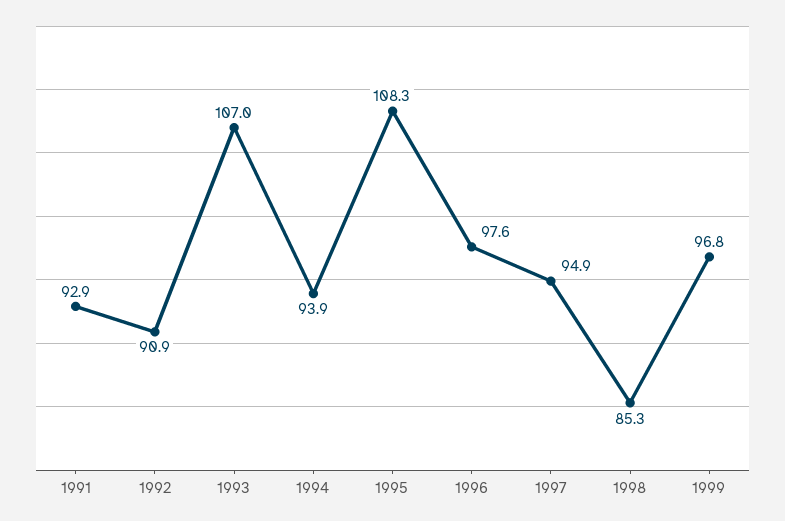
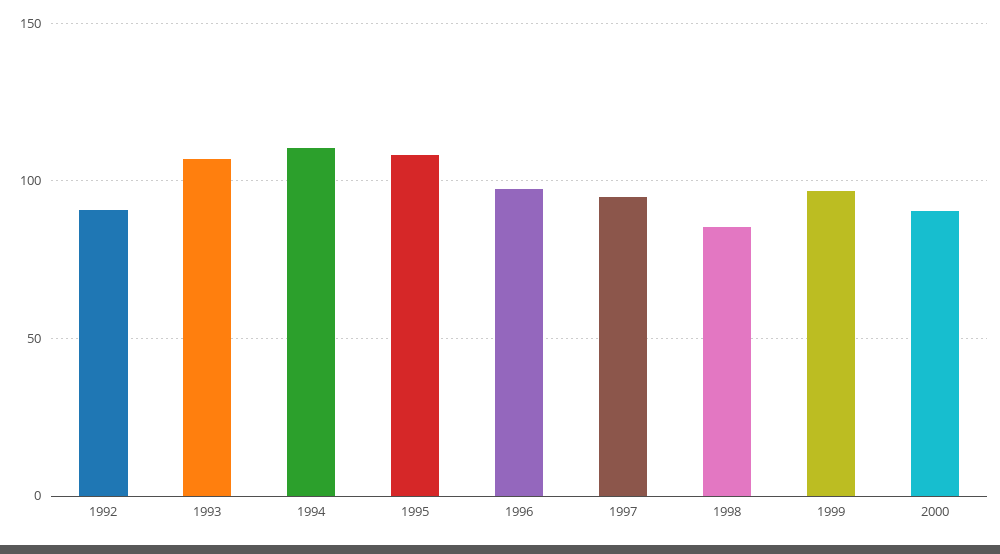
1991: 92.9 -> none
1994: 93.9 -> 110
2000: none -> 90

